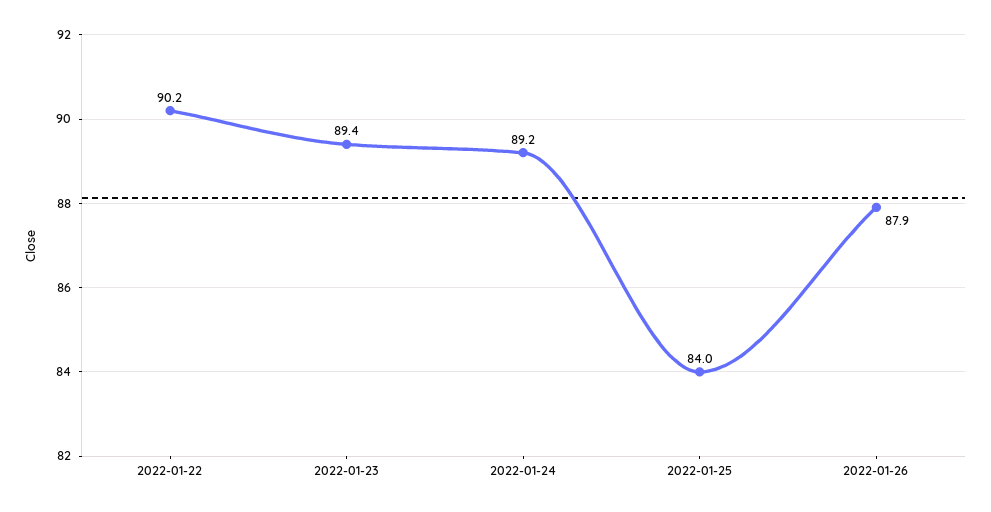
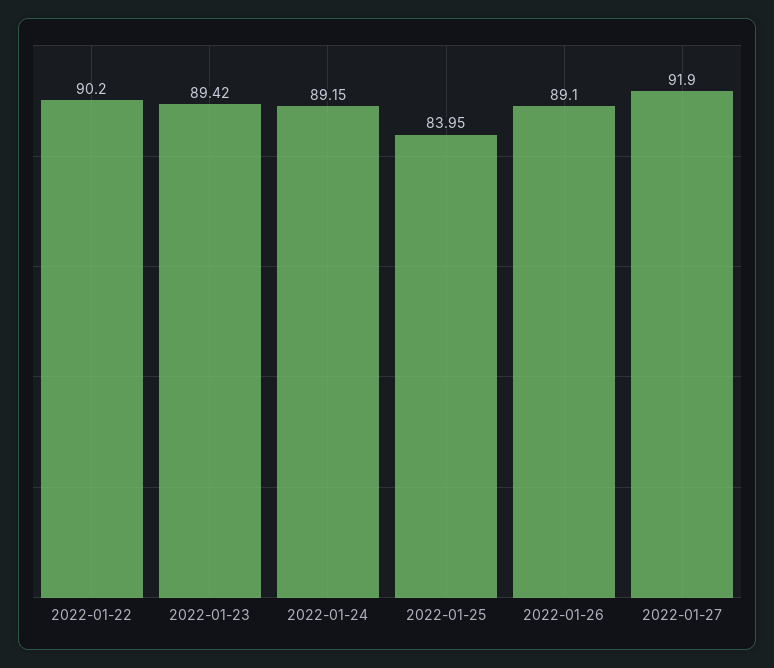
2022-01-26: 87.9 -> 89.1
2022-01-27: none -> 91.9

